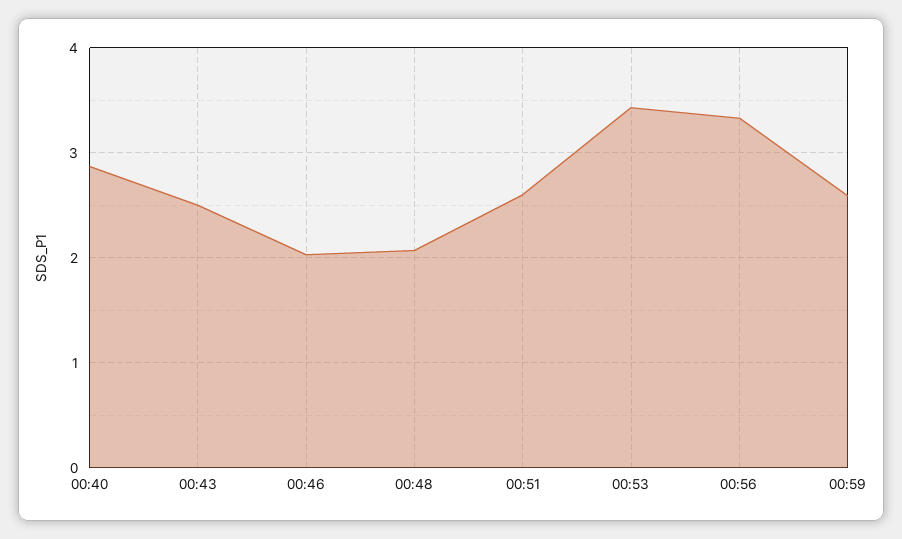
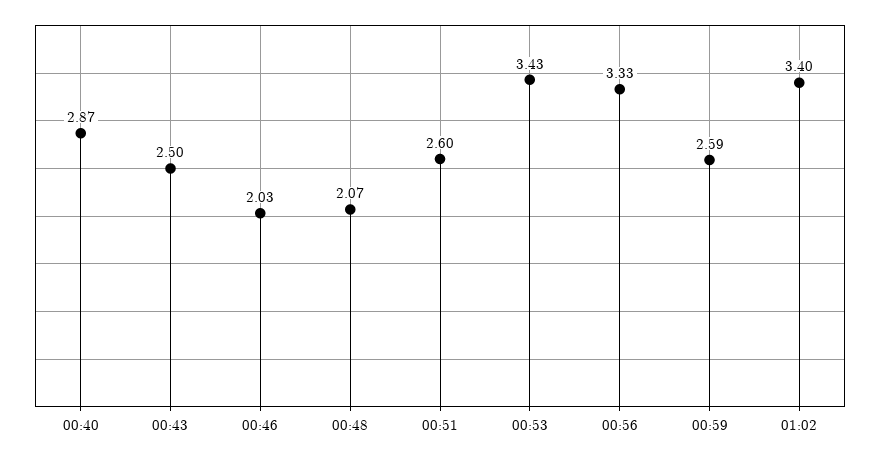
01:02: none -> 3.4

